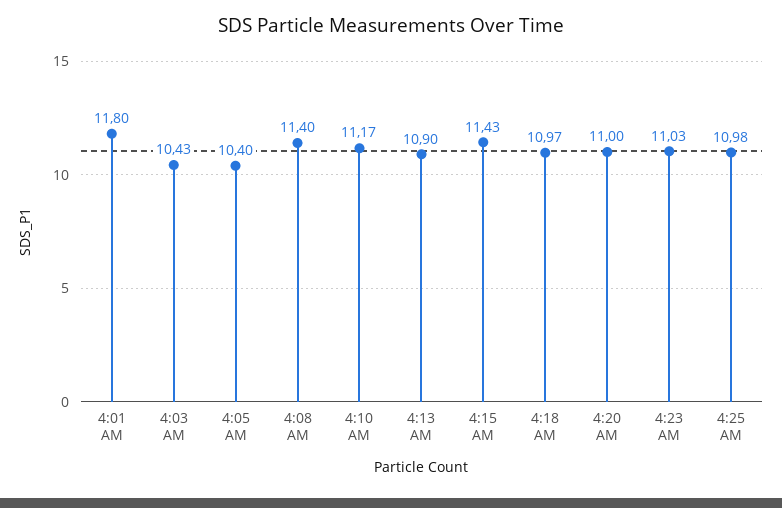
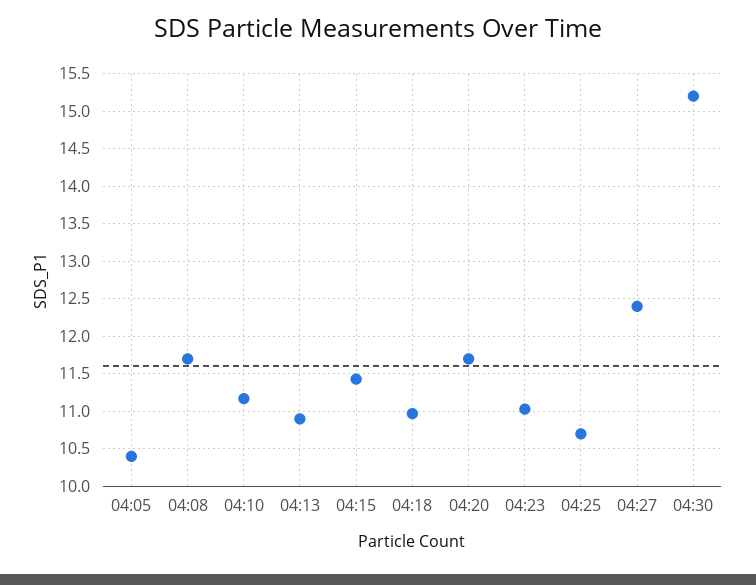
4:01 AM: 11.8 -> none
4:03 AM: 10.43 -> none
4:08 AM: 11.4 -> 11.7
4:20 AM: 11 -> 11.7
4:25 AM: 10.98 -> 10.7
04:27: none -> 12.4
04:30: none -> 15.2

